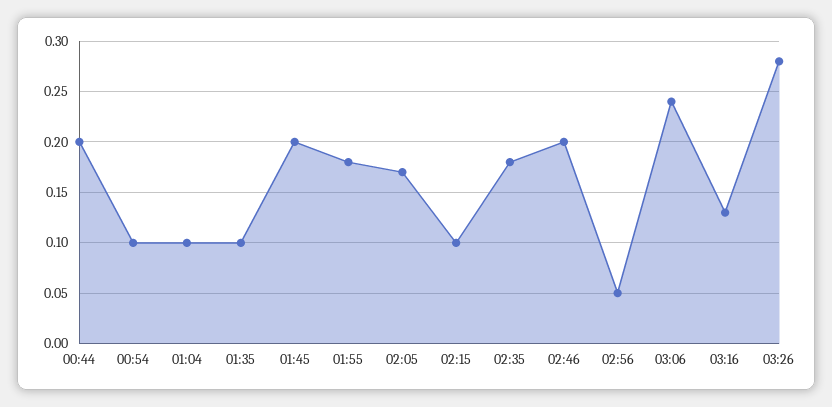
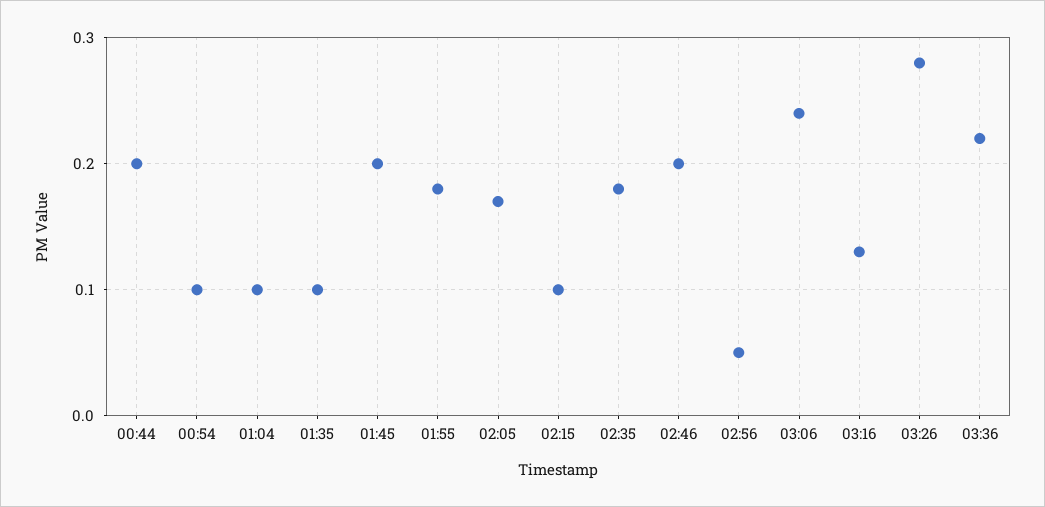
03:36: none -> 0.22

